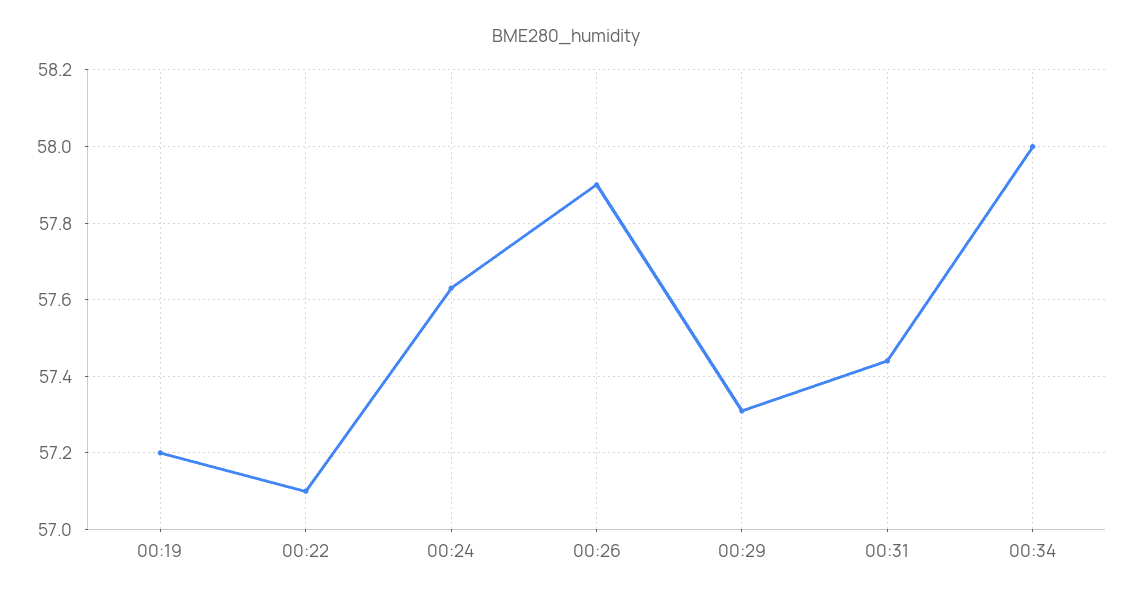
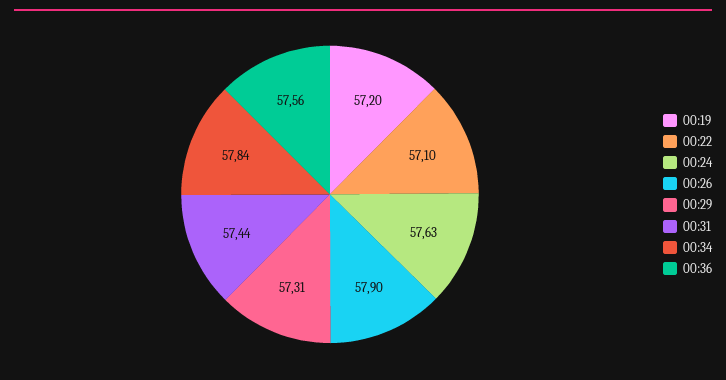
00:34: 58 -> 57.84
00:36: none -> 57.56

